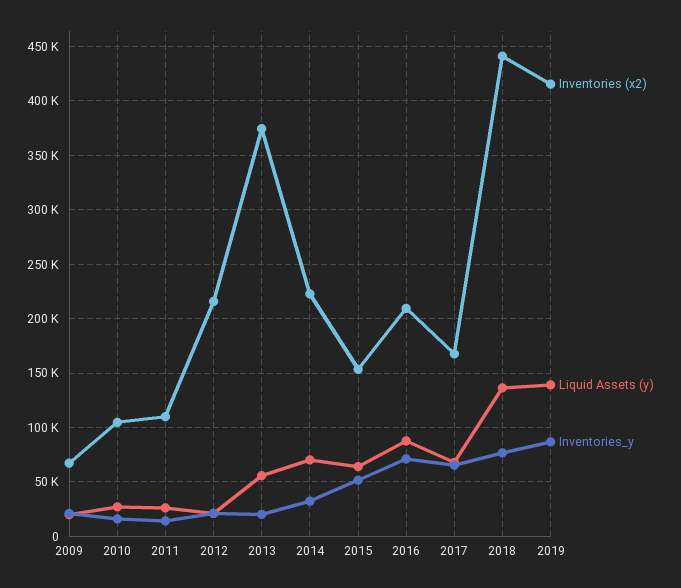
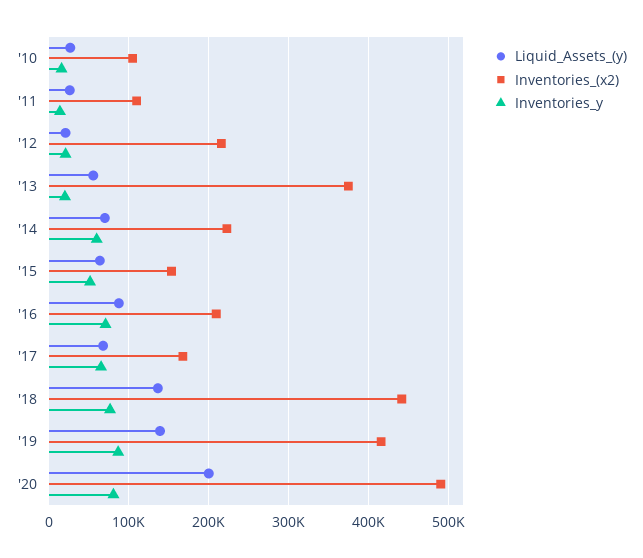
Inventories (x2), 2009: 70000 -> none
Liquid Assets (y), 2009: 20000 -> none
Inventories_y, 2009: 20000 -> none
Inventories_y, 2014: 30000 -> 60000
Liquid Assets (y), '20: none -> 200000
Inventories (x2), '20: none -> 490000
Inventories_y, '20: none -> 80000

